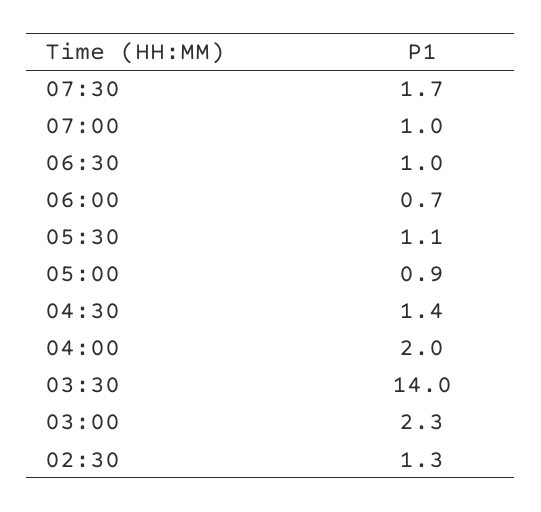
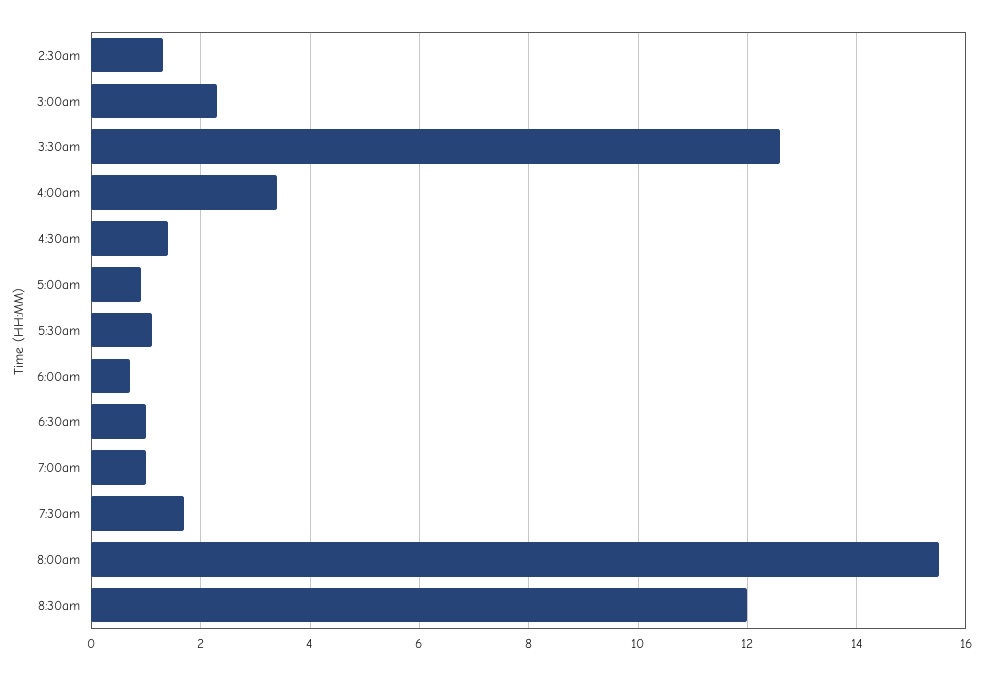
04:00: 2 -> 3.5
03:30: 14 -> 12.5
8:00am: none -> 15.5
8:30am: none -> 12

